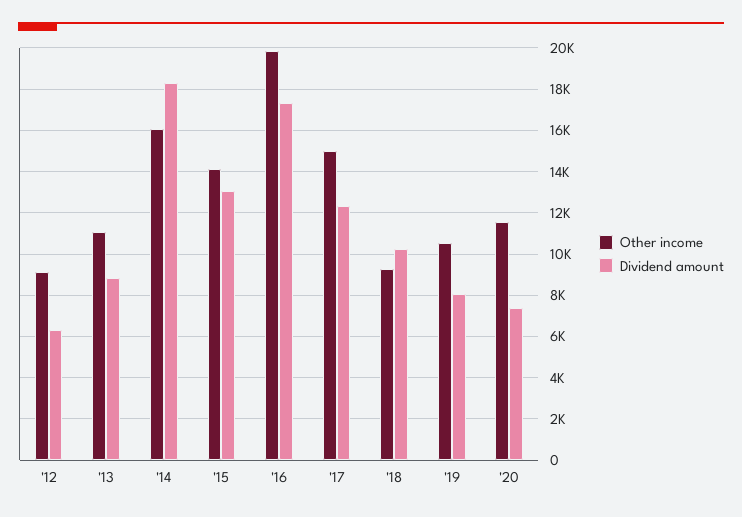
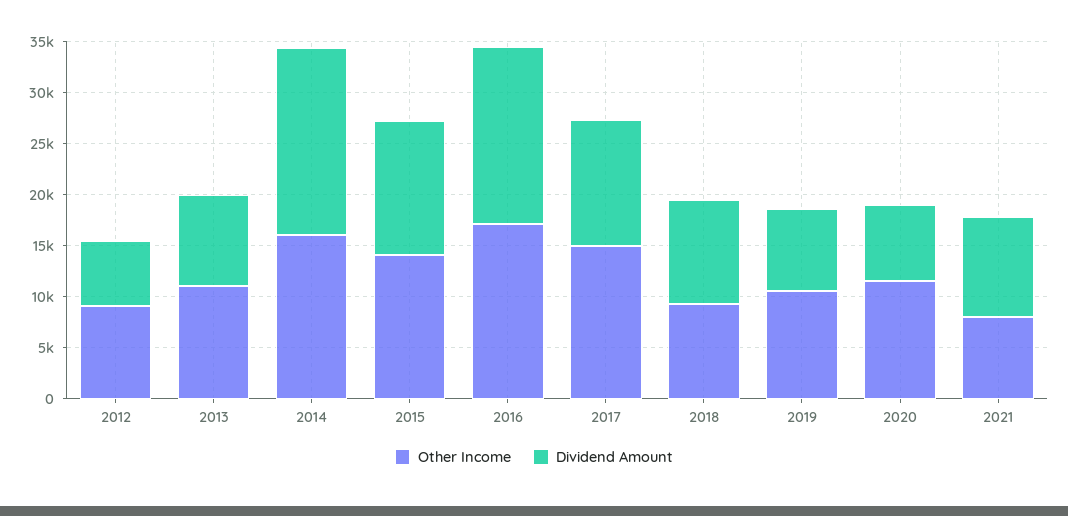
Other income, '16: 20000 -> 17000
Other income, 2021: none -> 8000
Dividend amount, 2021: none -> 10000

